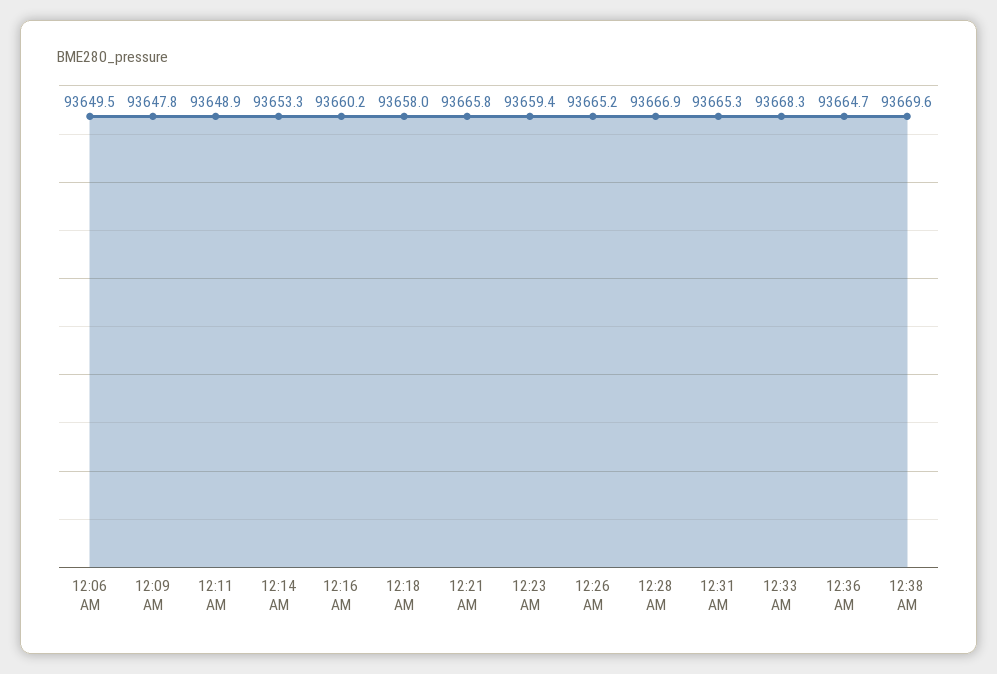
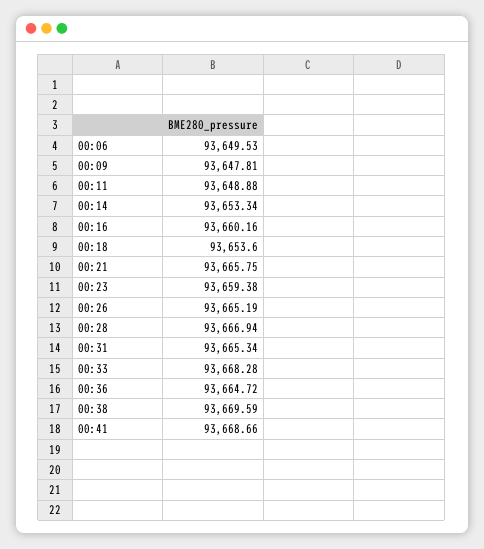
12:18 AM: 93658 -> 93653.6
00:41: none -> 93668.66

